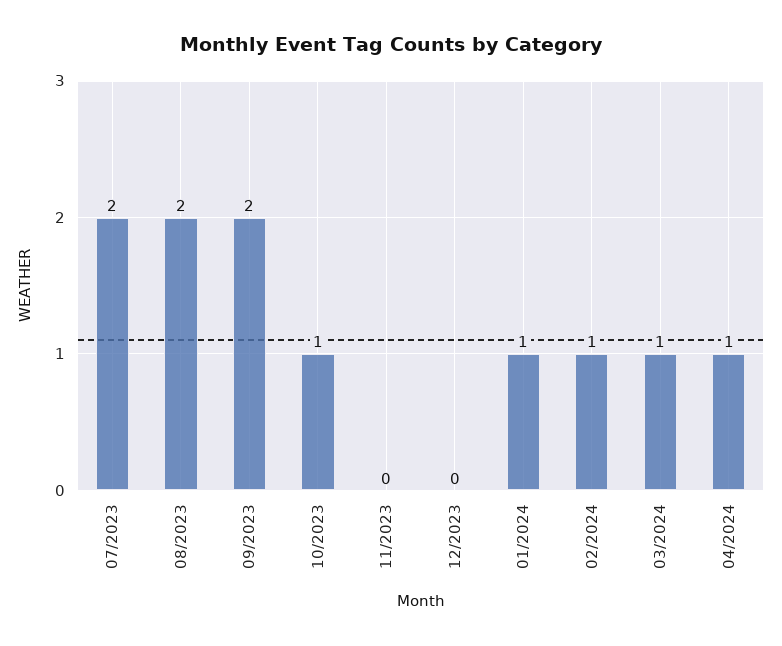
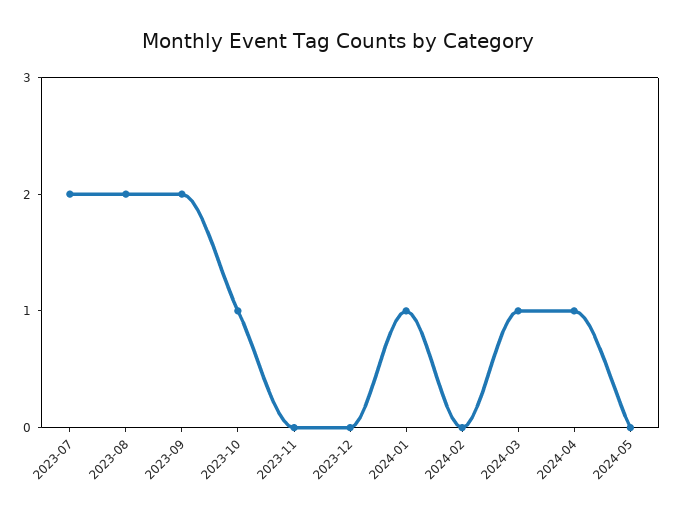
02/2024: 1 -> 0
2024-05: none -> 0

